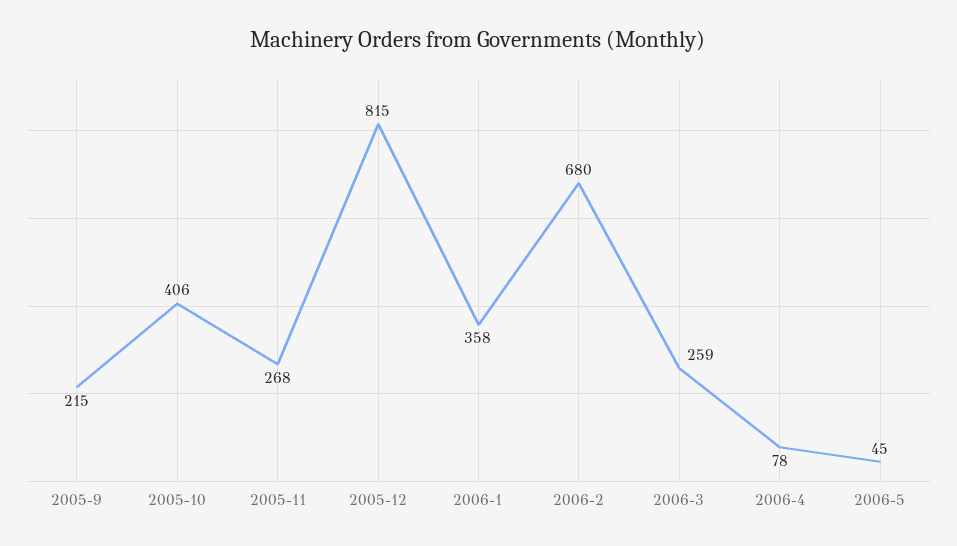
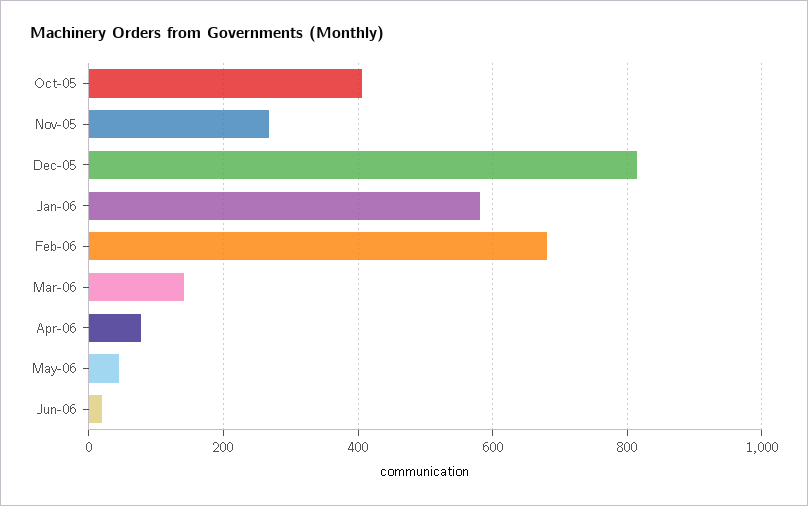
2005-9: 215 -> none
2006-1: 358 -> 580
2006-3: 259 -> 140
Jun-06: none -> 20

